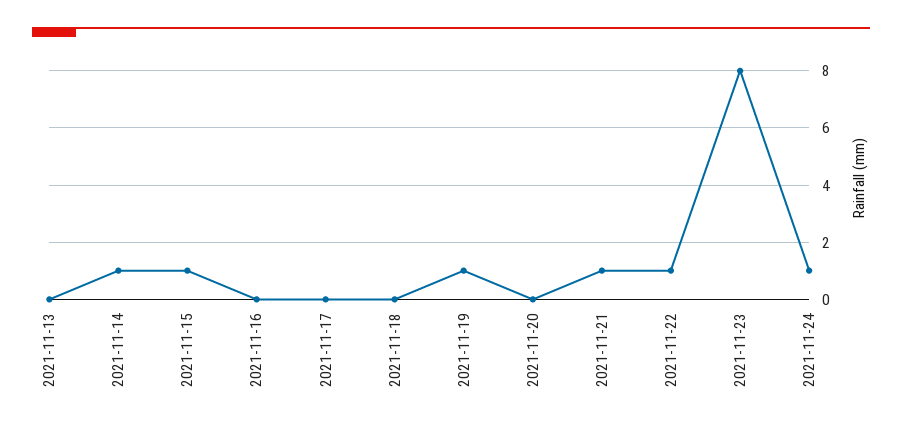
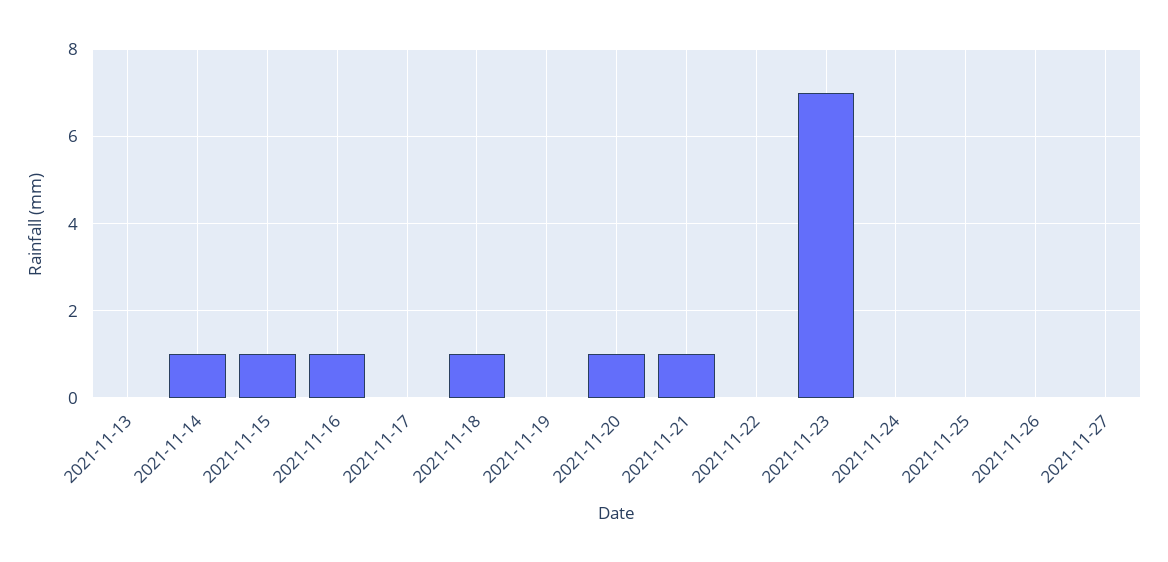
2021-11-16: 0 -> 1
2021-11-18: 0 -> 1
2021-11-19: 1 -> 0
2021-11-20: 0 -> 1
2021-11-22: 1 -> 0
2021-11-23: 8 -> 7
2021-11-24: 1 -> 0
2021-11-25: none -> 0
2021-11-26: none -> 0
2021-11-27: none -> 0

